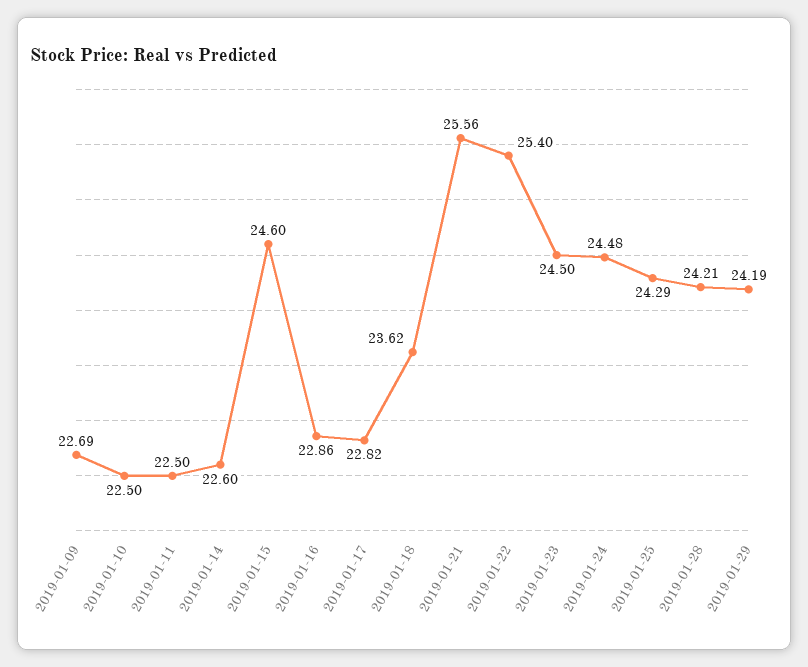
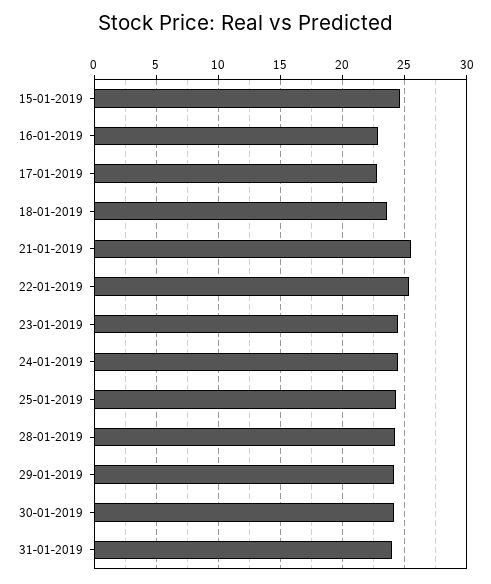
2019-01-09: 22.69 -> none
2019-01-10: 22.5 -> none
2019-01-11: 22.5 -> none
2019-01-14: 22.6 -> none
30-01-2019: none -> 24
31-01-2019: none -> 24

